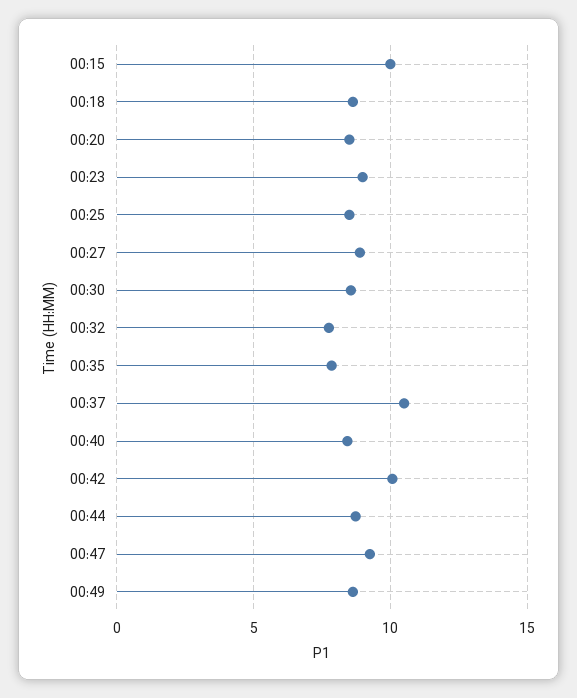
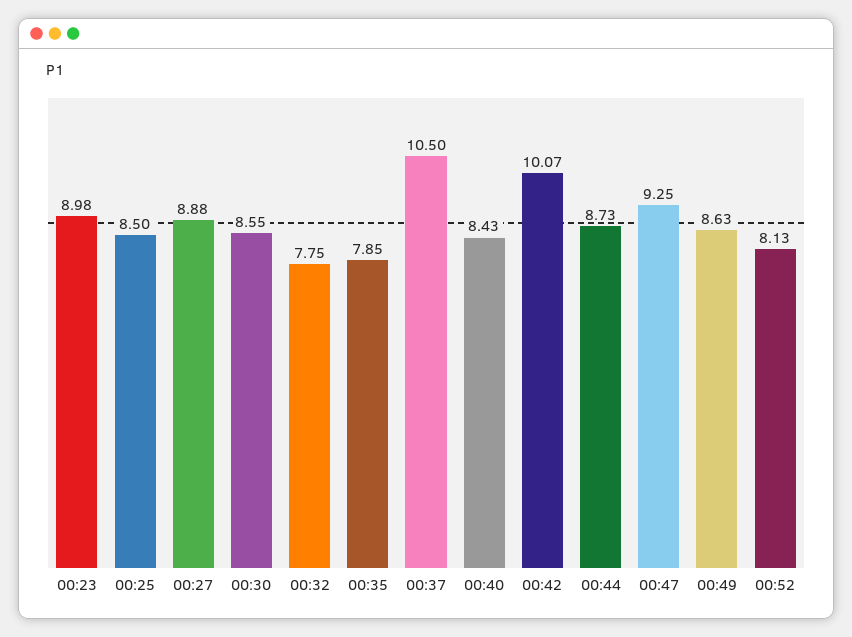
00:15: 10 -> none
00:18: 8.5 -> none
00:20: 8.5 -> none
00:52: none -> 8.13

